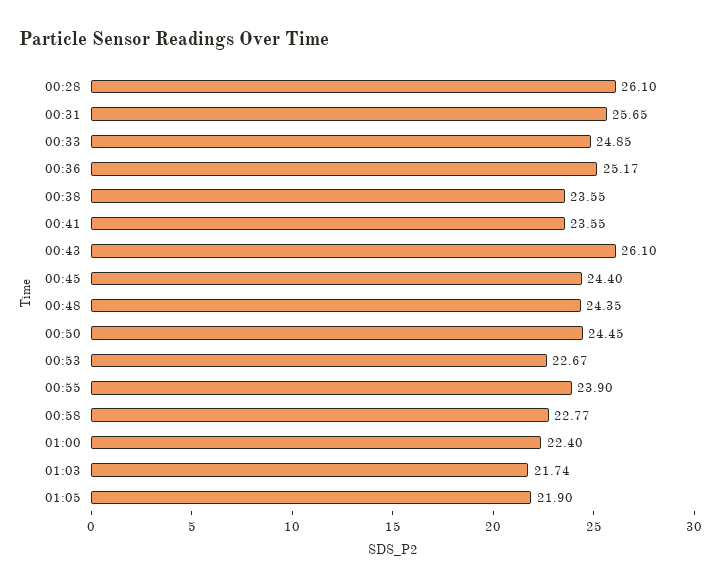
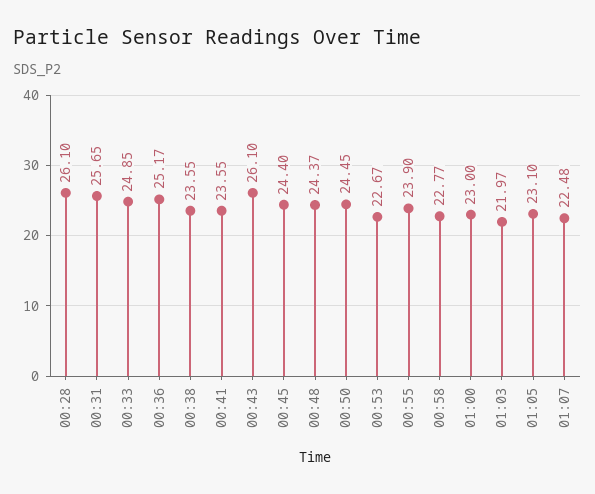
00:48: 24.35 -> 24.37
01:00: 22.4 -> 23
01:03: 21.74 -> 21.97
01:05: 21.9 -> 23.1
01:07: none -> 22.48

